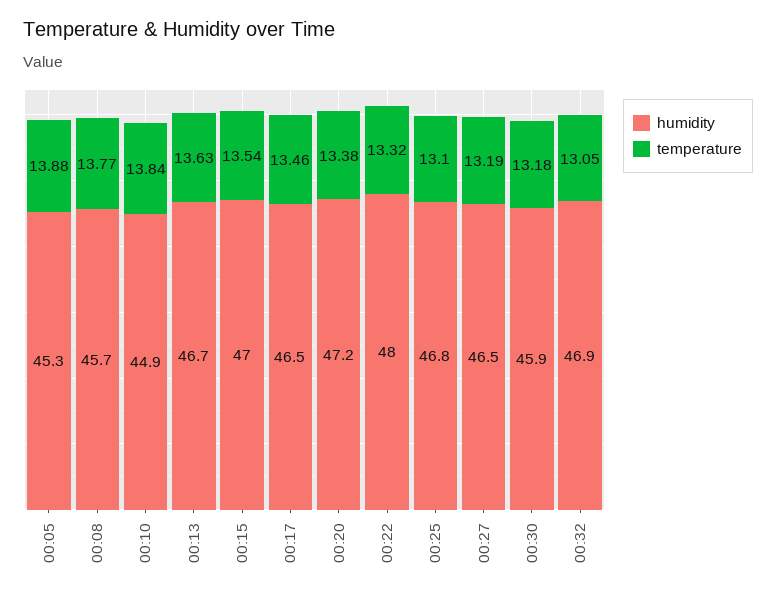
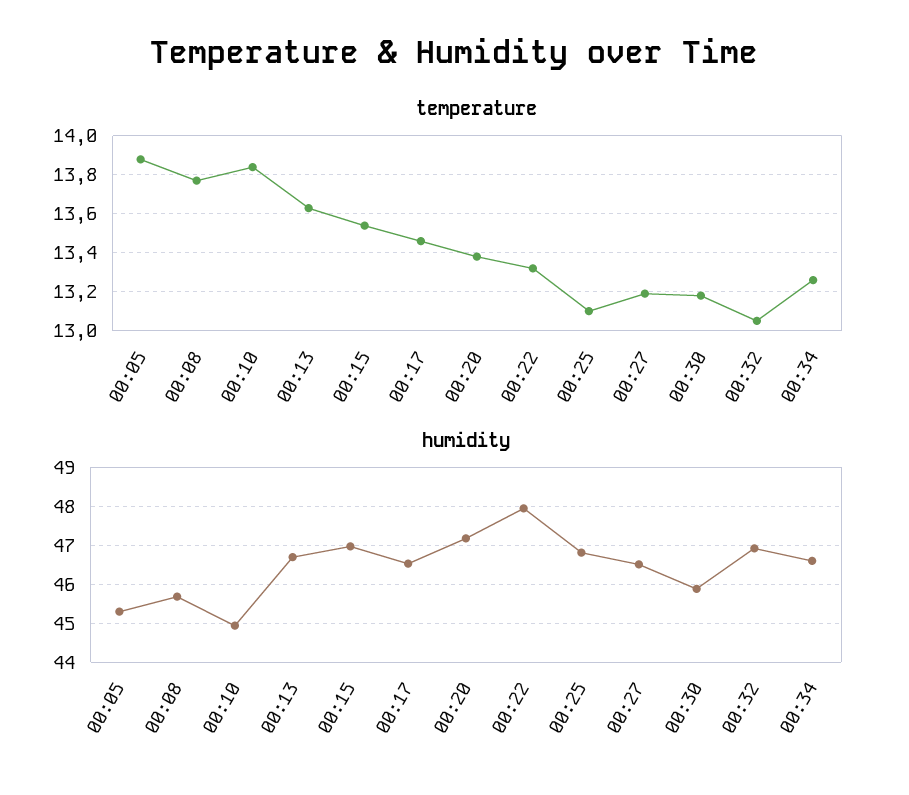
temperature, 00:34: none -> 13.25
humidity, 00:34: none -> 46.6

